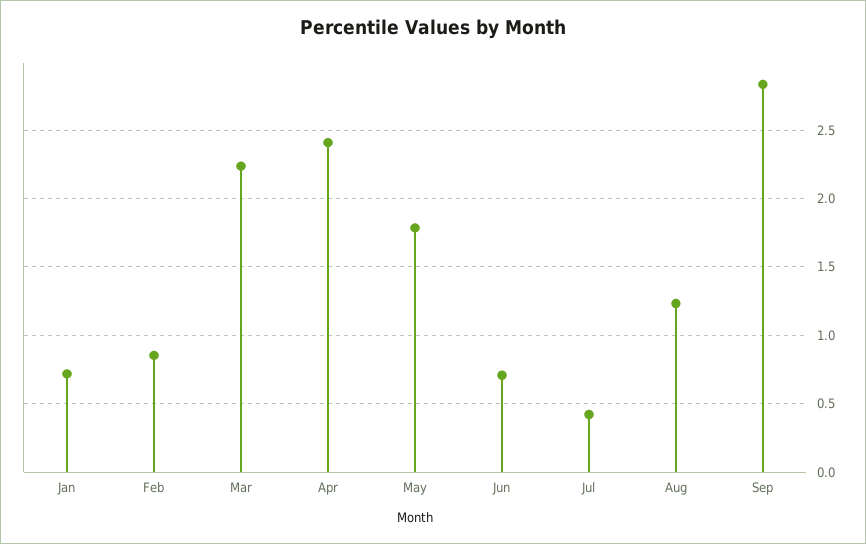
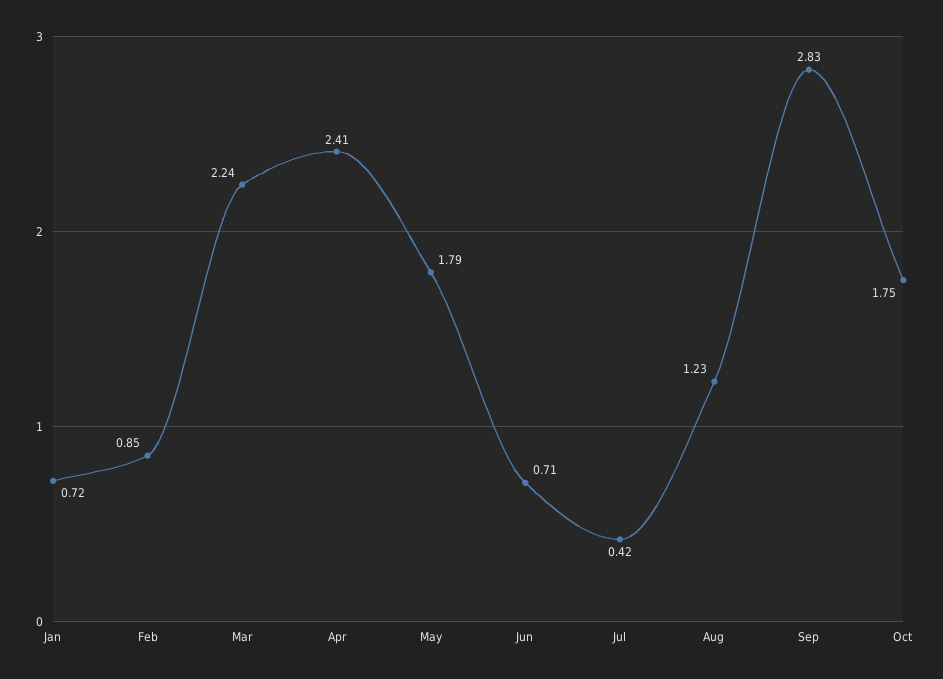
Oct: none -> 1.75

